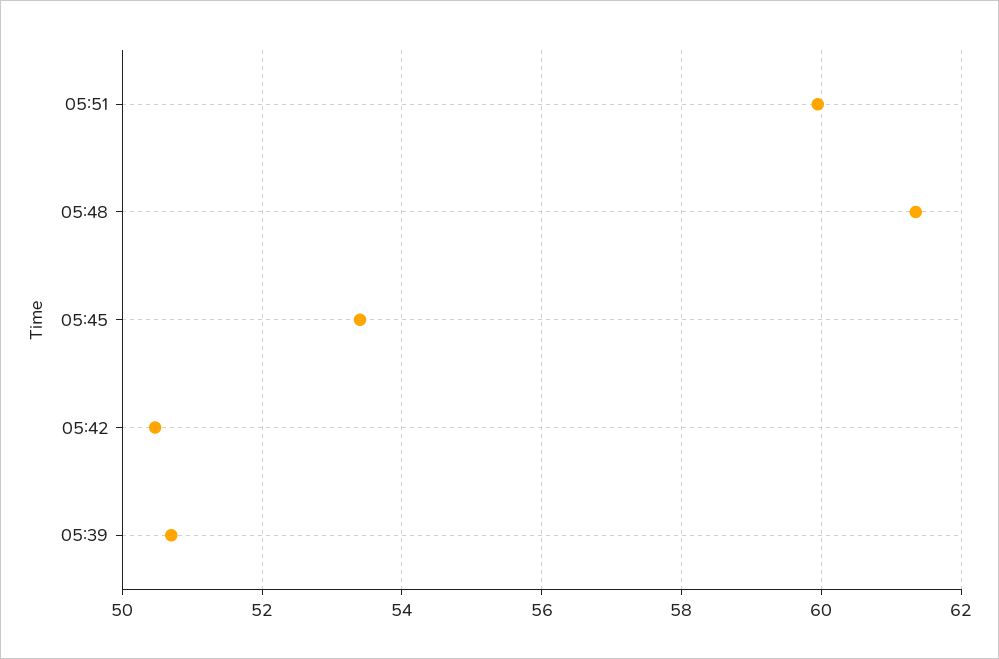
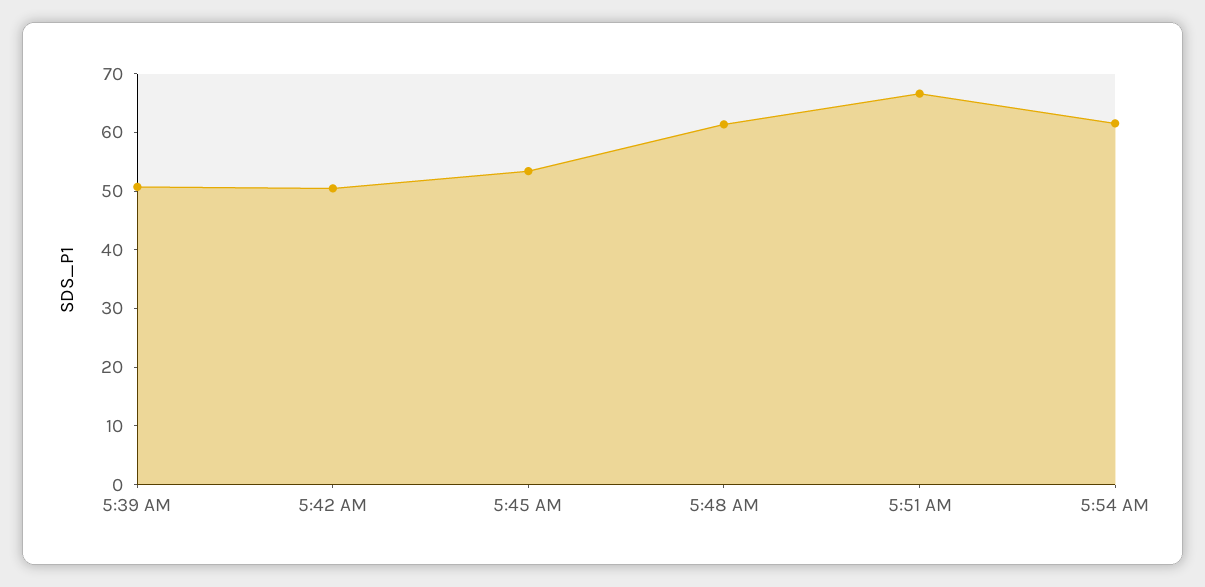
05:51: 60 -> 66
5:54 AM: none -> 62

